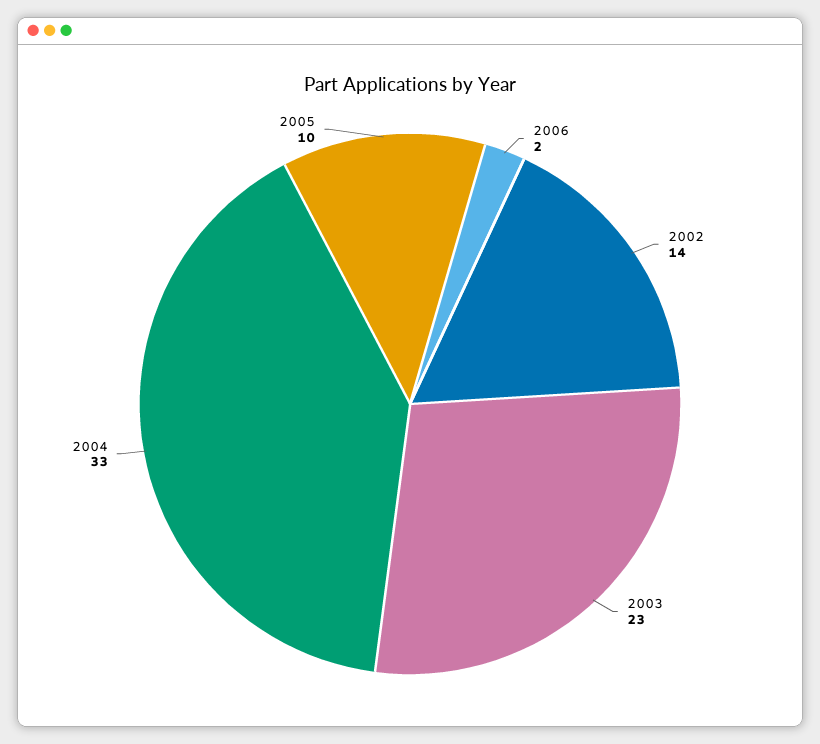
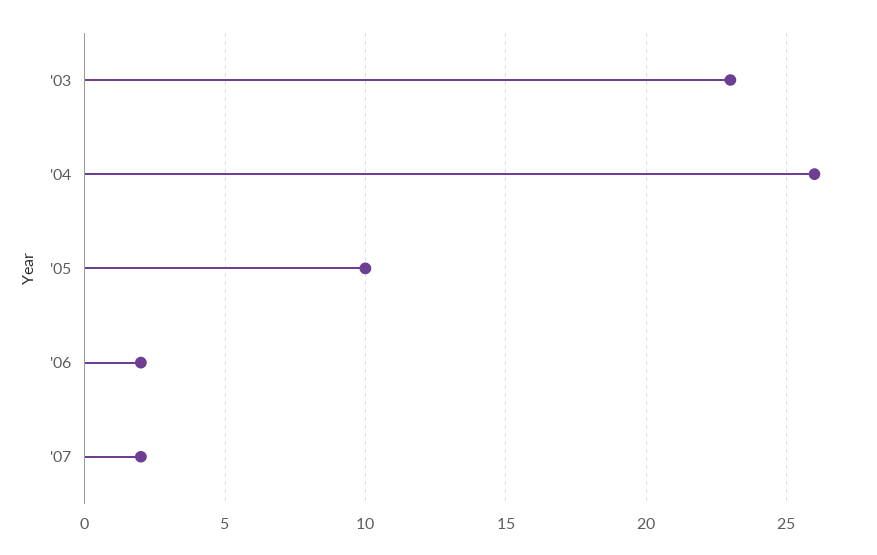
2002: 14 -> none
2004: 33 -> 26
'07: none -> 2

